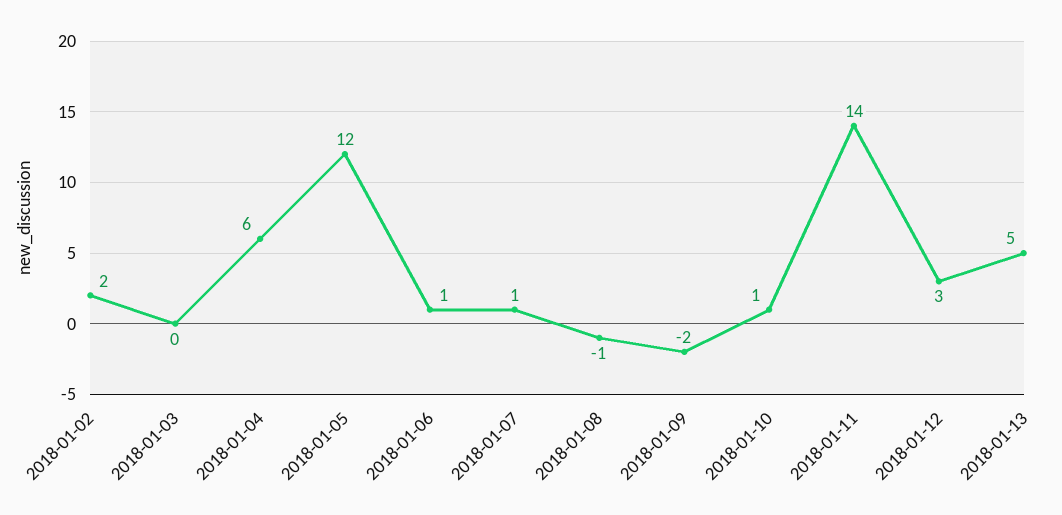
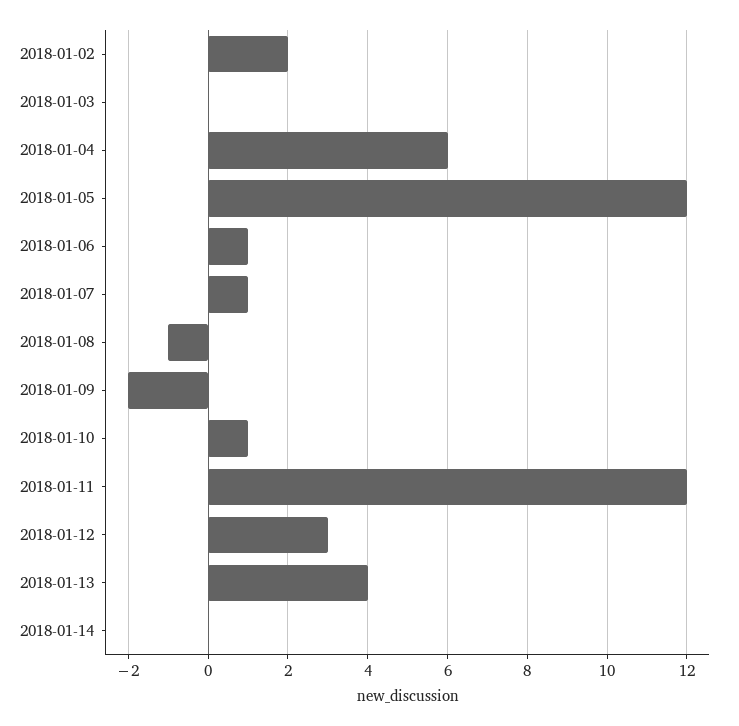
2018-01-11: 14 -> 12
2018-01-13: 5 -> 4
2018-01-14: none -> 0

